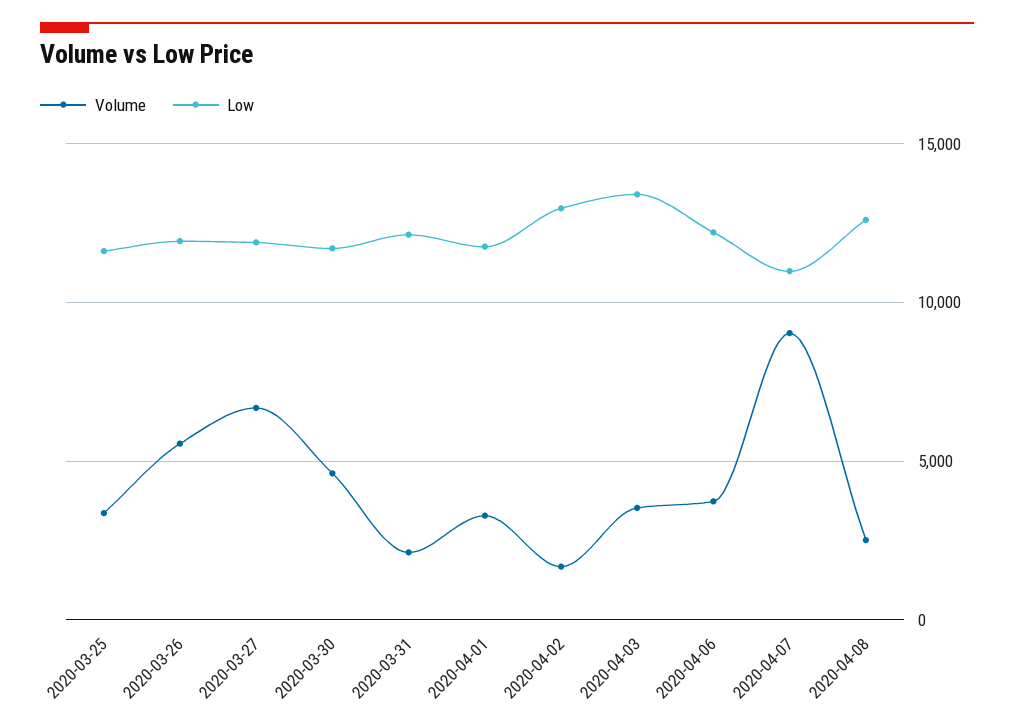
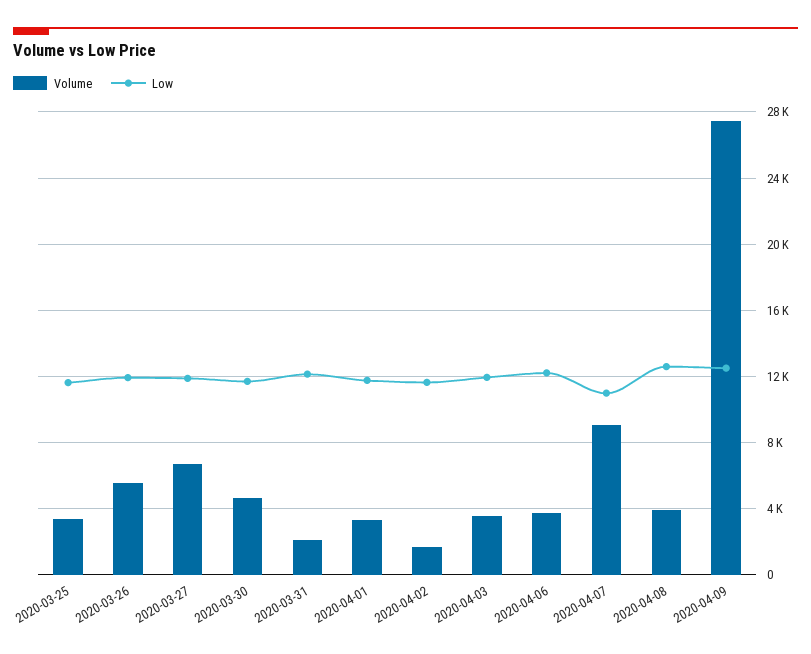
Low, 2020-04-02: 13000 -> 11500
Low, 2020-04-03: 13500 -> 12000
Volume, 2020-04-08: 2500 -> 4000
Volume, 2020-04-09: none -> 27500
Low, 2020-04-09: none -> 12500

